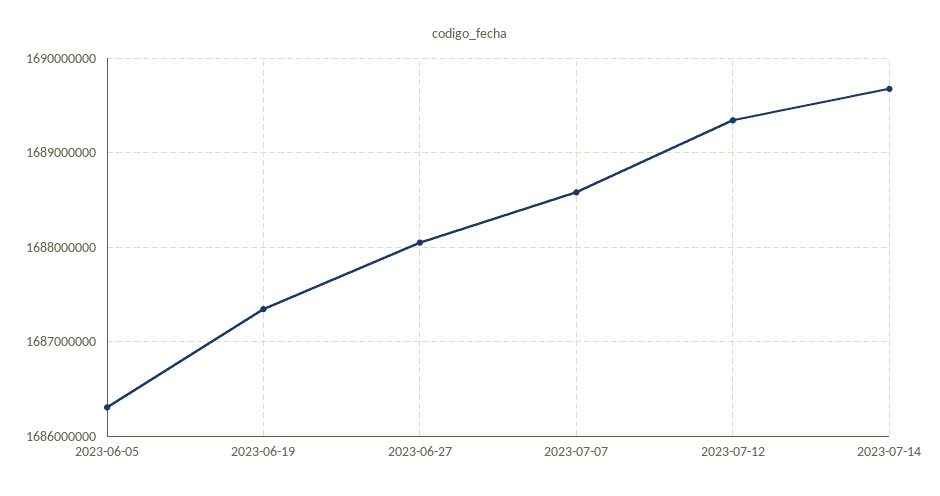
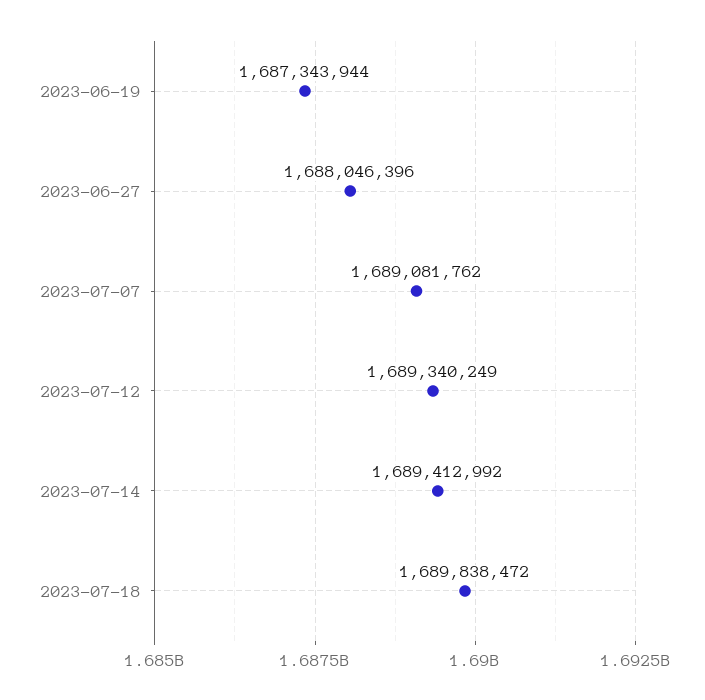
2023-06-05: 1686300000 -> none
2023-07-07: 1688600000 -> 1689081762
2023-07-14: 1689700000 -> 1689412992
2023-07-18: none -> 1689838472

